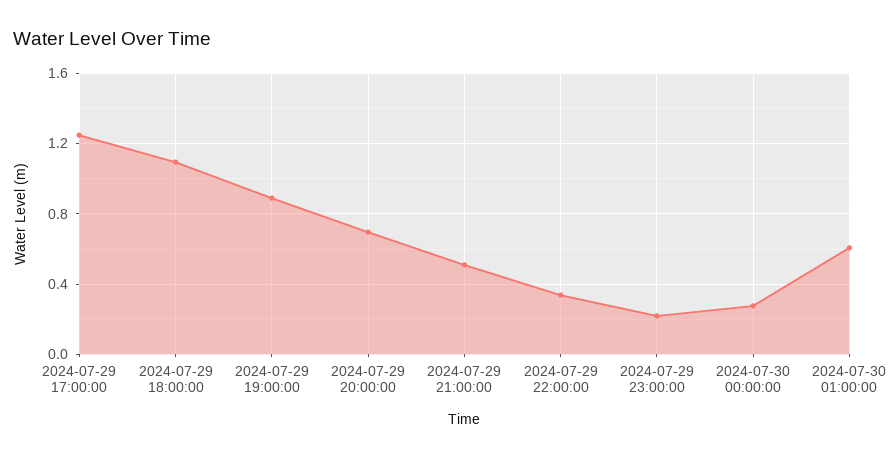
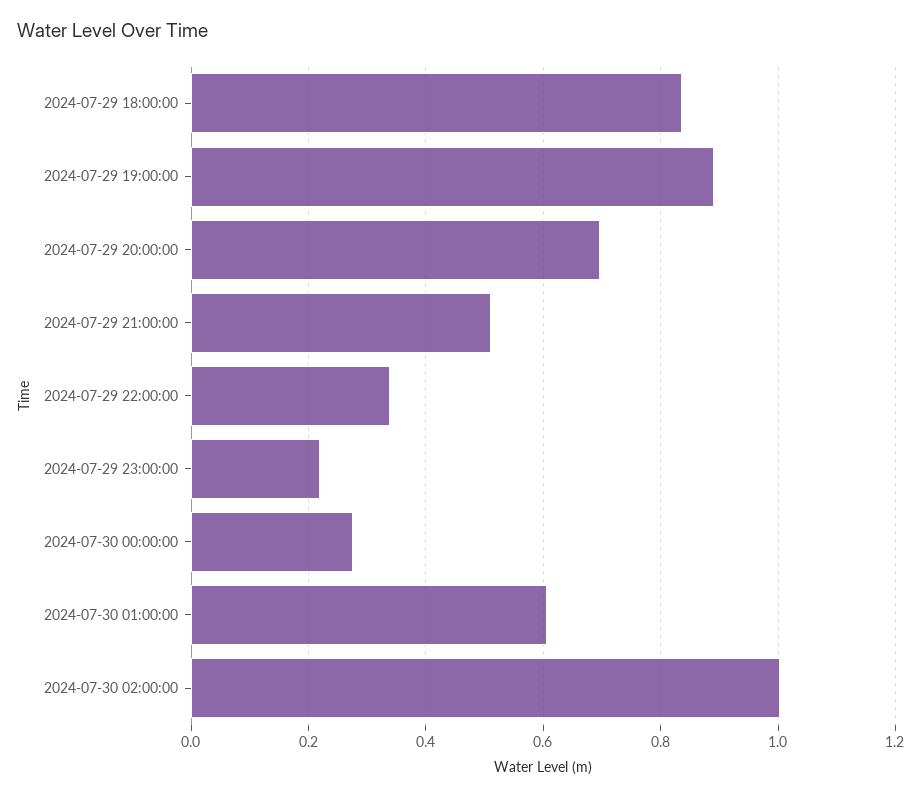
2024-07-29 17:00:00: 1.25 -> none
2024-07-29 18:00:00: 1.1 -> 0.84
2024-07-30 02:00:00: none -> 1

